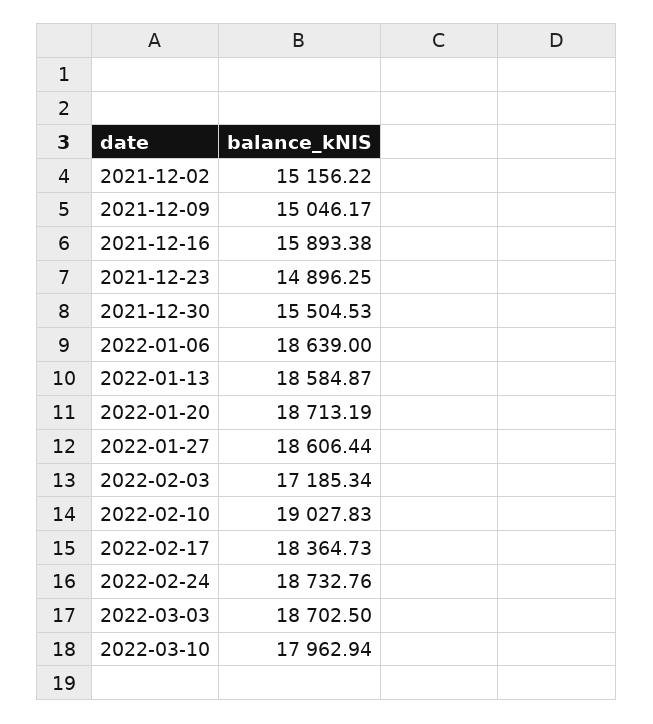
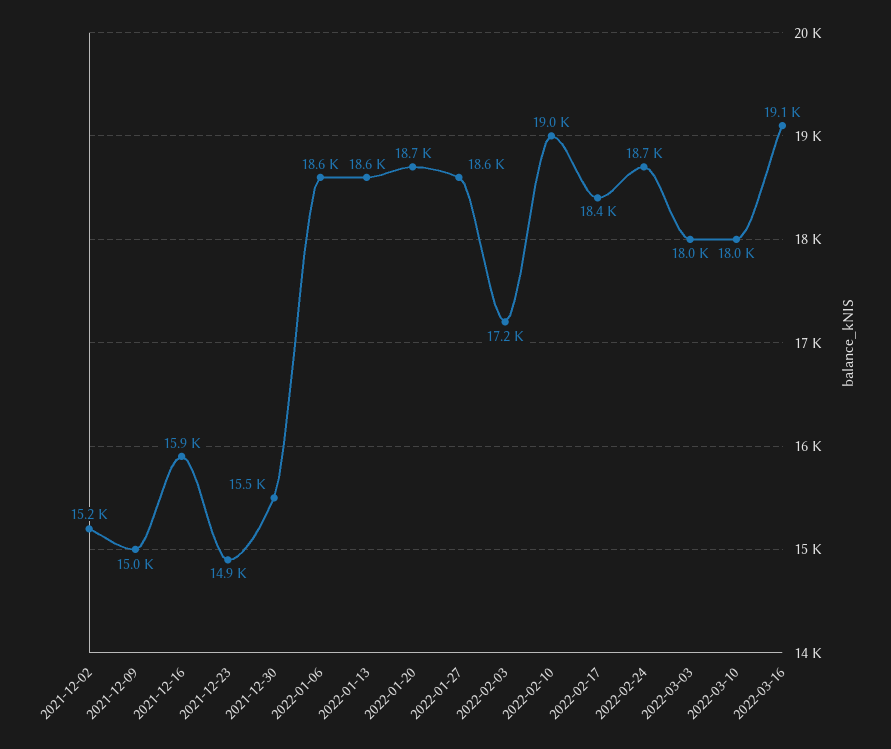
2022-03-03: 18702.5 -> 18000
2022-03-16: none -> 19100

